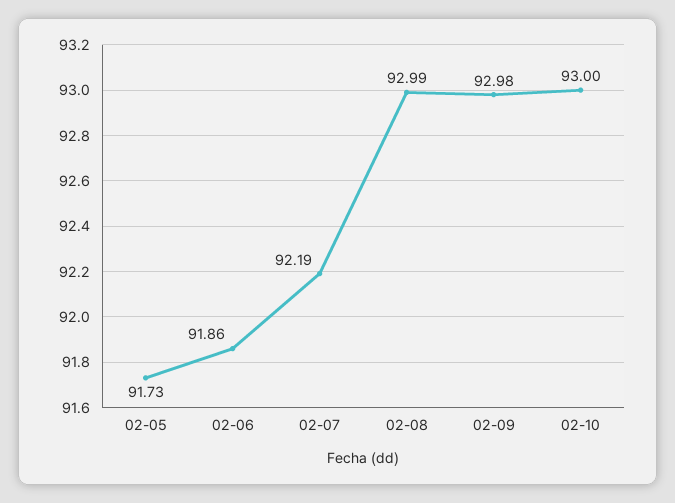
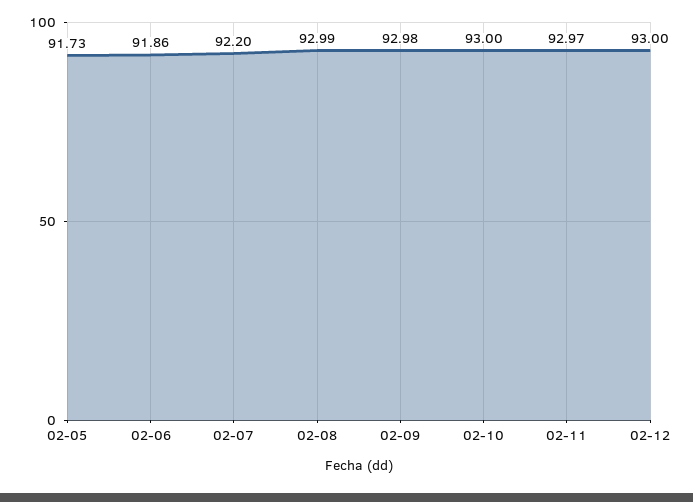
02-07: 92.19 -> 92.2
02-11: none -> 92.97
02-12: none -> 93

